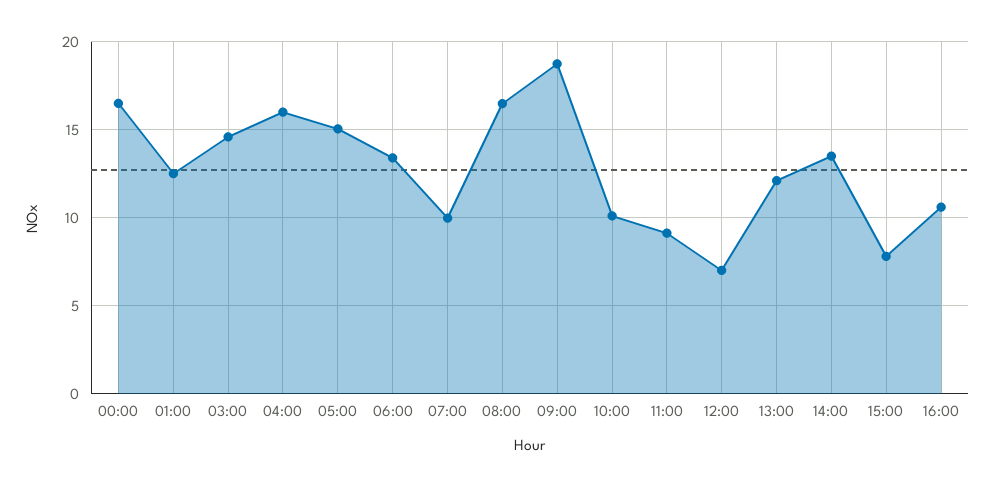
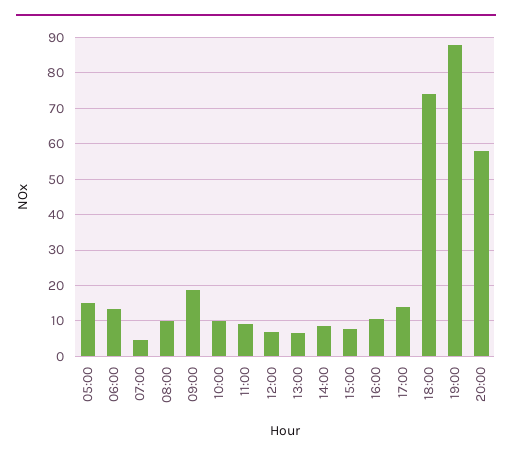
00:00: 16.5 -> none
01:00: 12.5 -> none
03:00: 14.5 -> none
04:00: 16 -> none
07:00: 10 -> 4
08:00: 16.5 -> 10
13:00: 12 -> 6
14:00: 13.5 -> 8
17:00: none -> 14
18:00: none -> 74
19:00: none -> 88
20:00: none -> 58

